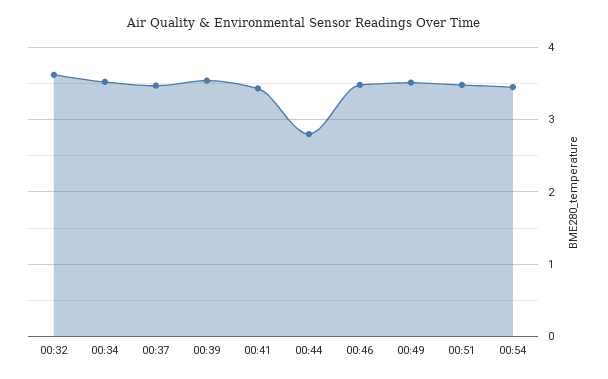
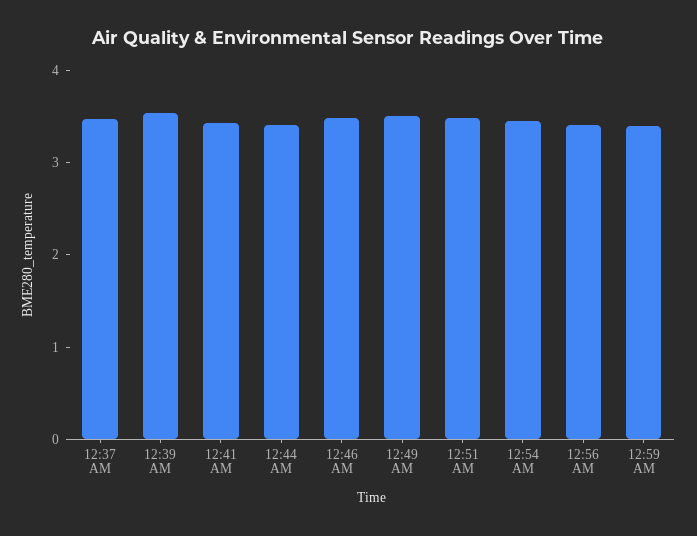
00:32: 3.6 -> none
00:34: 3.5 -> none
00:44: 2.8 -> 3.4
12:56 AM: none -> 3.4
12:59 AM: none -> 3.4

